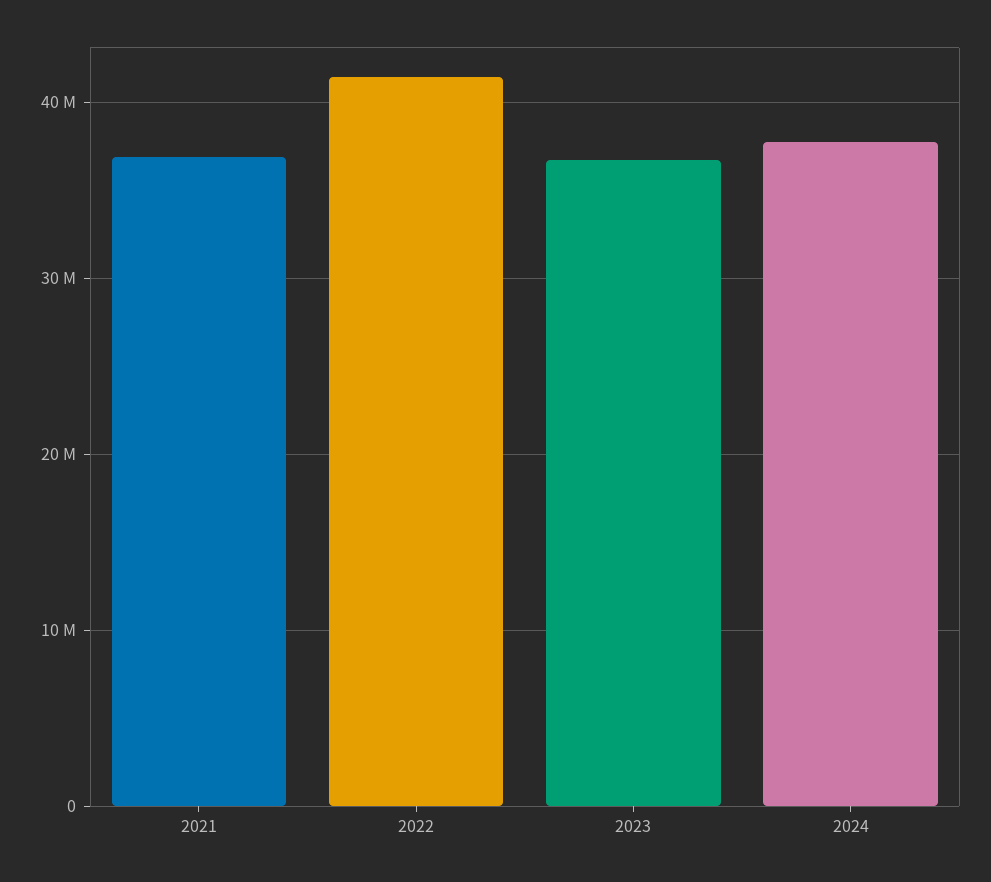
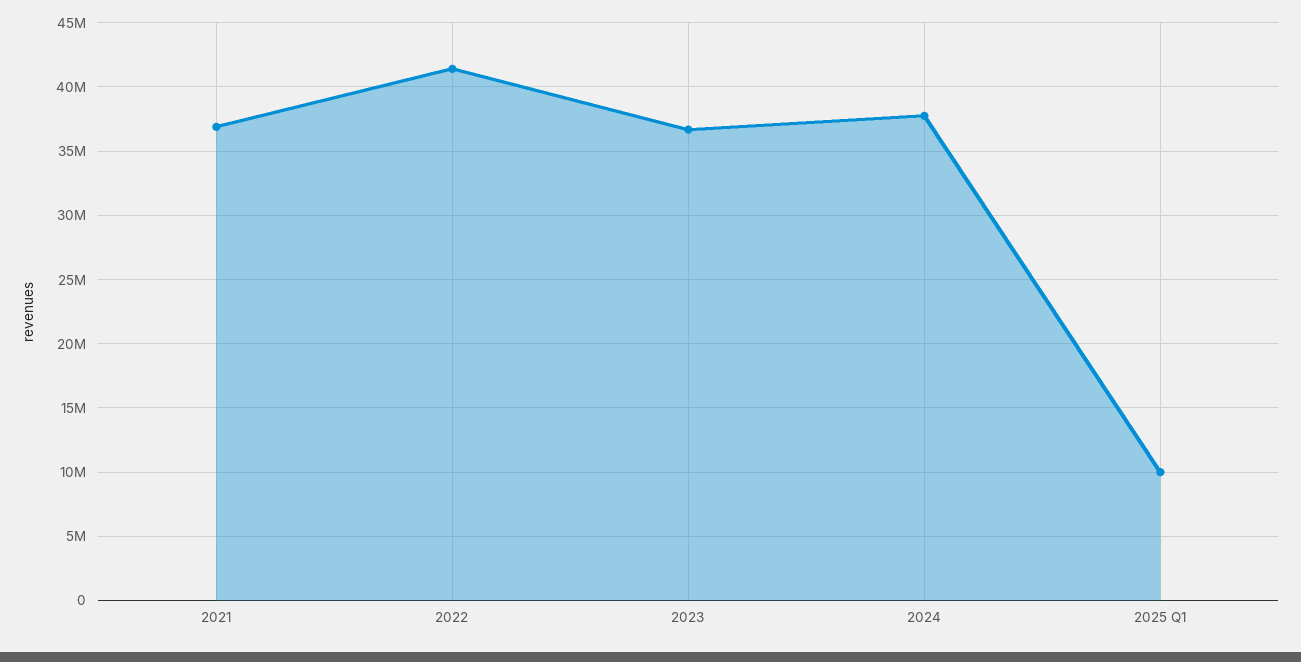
2025 Q1: none -> 10000000

